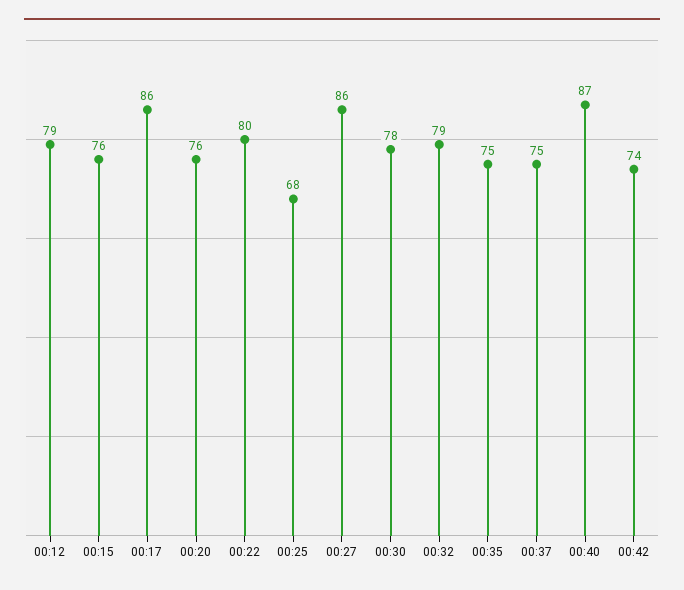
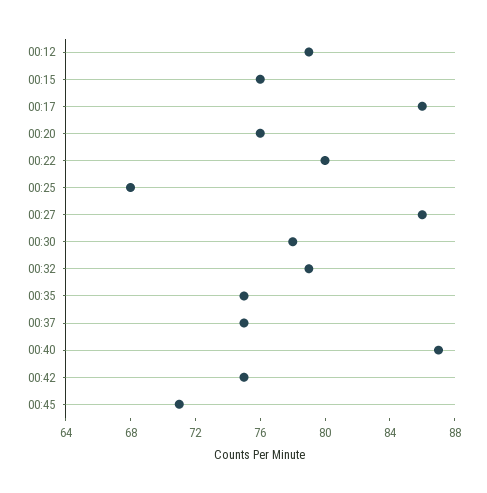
00:42: 74 -> 75
00:45: none -> 71

